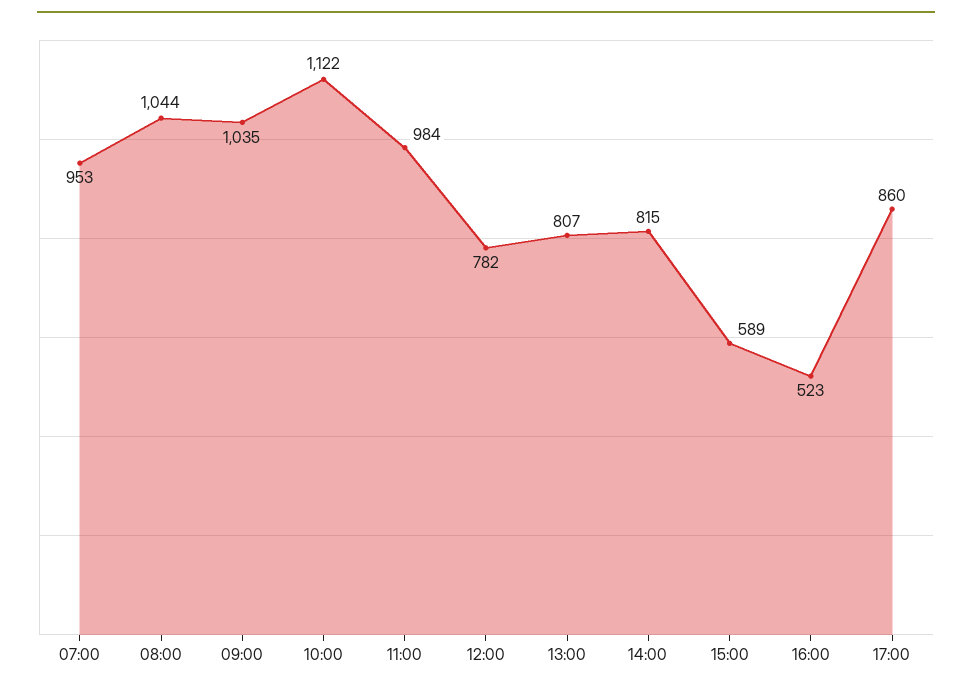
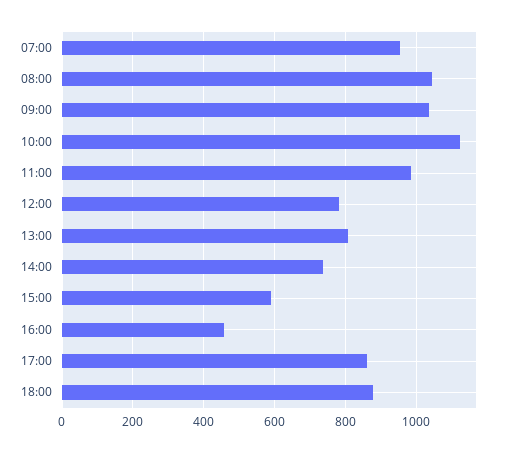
14:00: 815 -> 740
16:00: 523 -> 460
18:00: none -> 880

